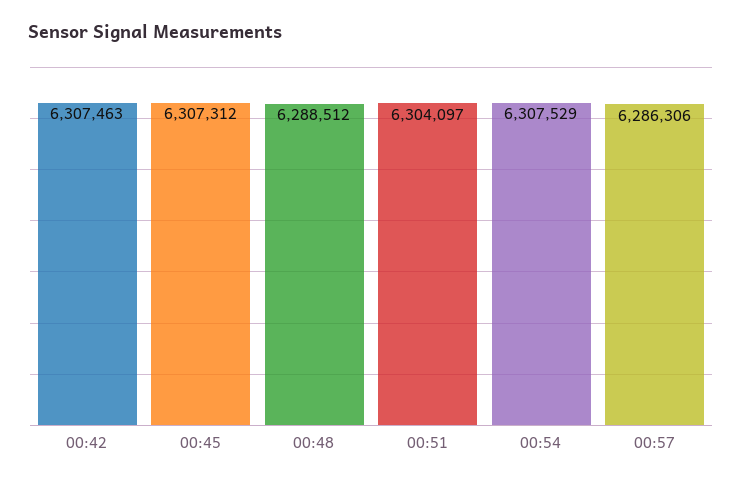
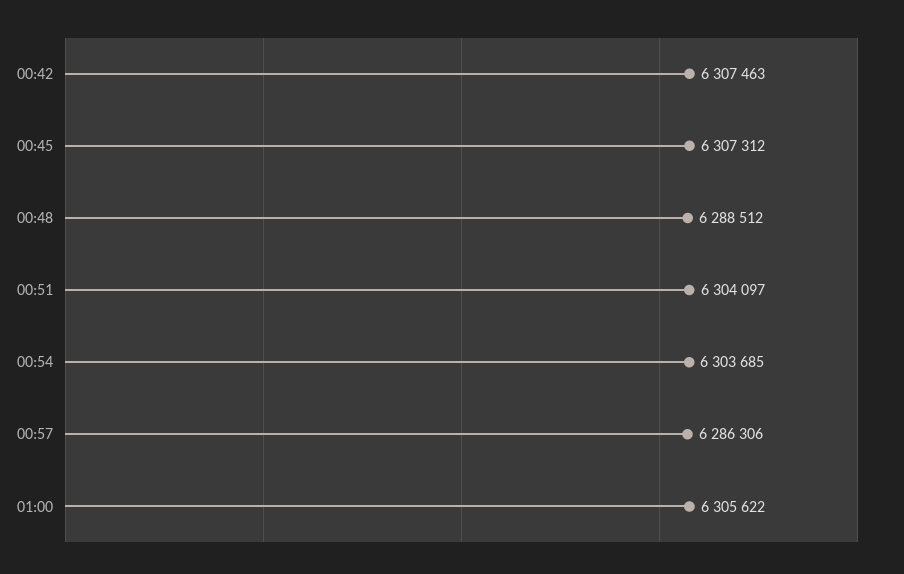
00:54: 6307529 -> 6303685
01:00: none -> 6305622

